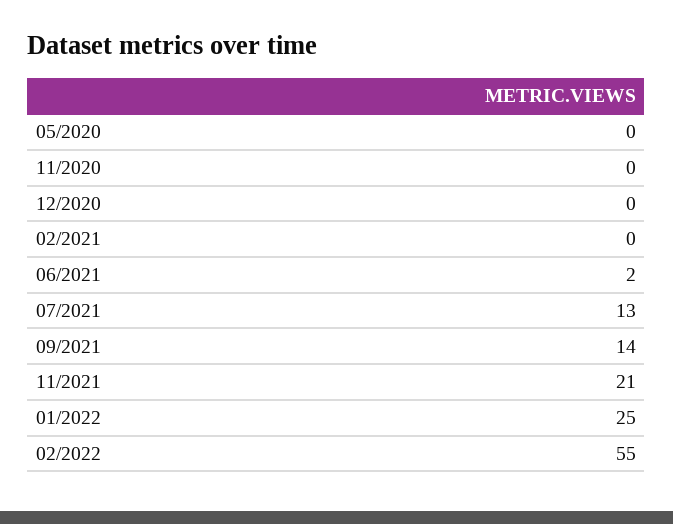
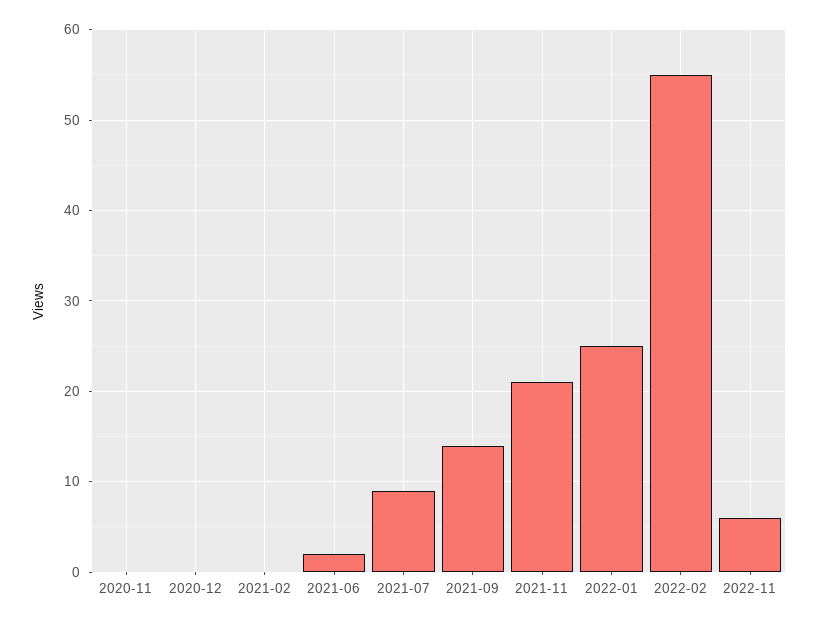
05/2020: 0 -> none
07/2021: 13 -> 9
2022-11: none -> 6

